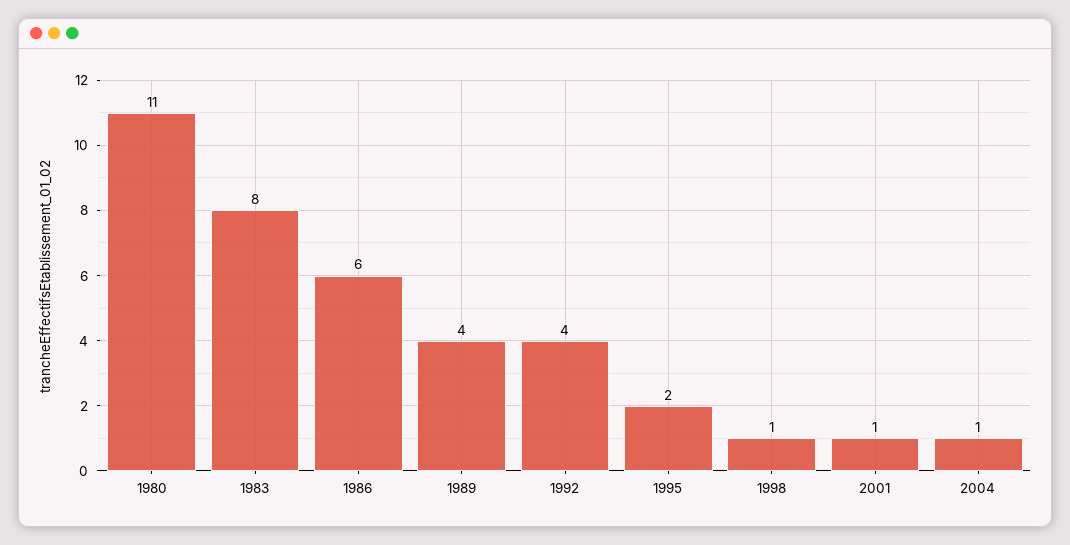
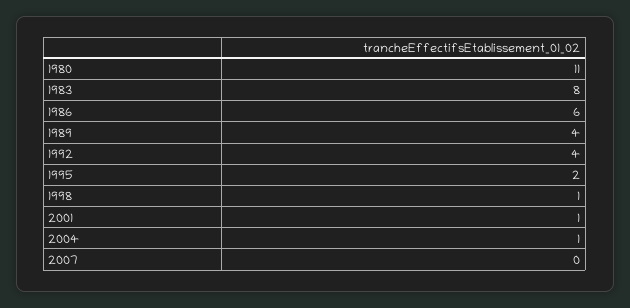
2007: none -> 0

